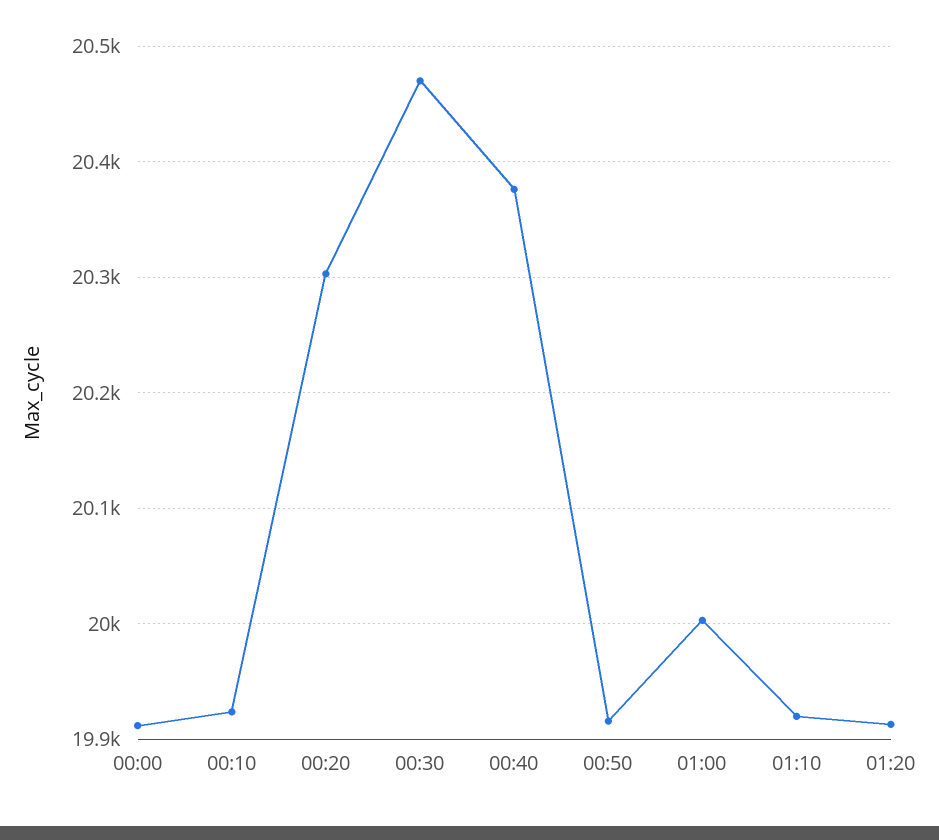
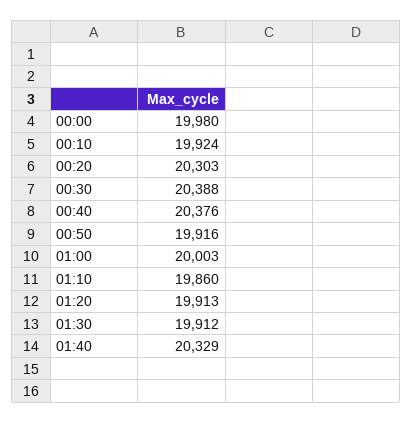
00:00: 19910 -> 19980
00:30: 20470 -> 20388
01:10: 19920 -> 19860
01:30: none -> 19912
01:40: none -> 20329

